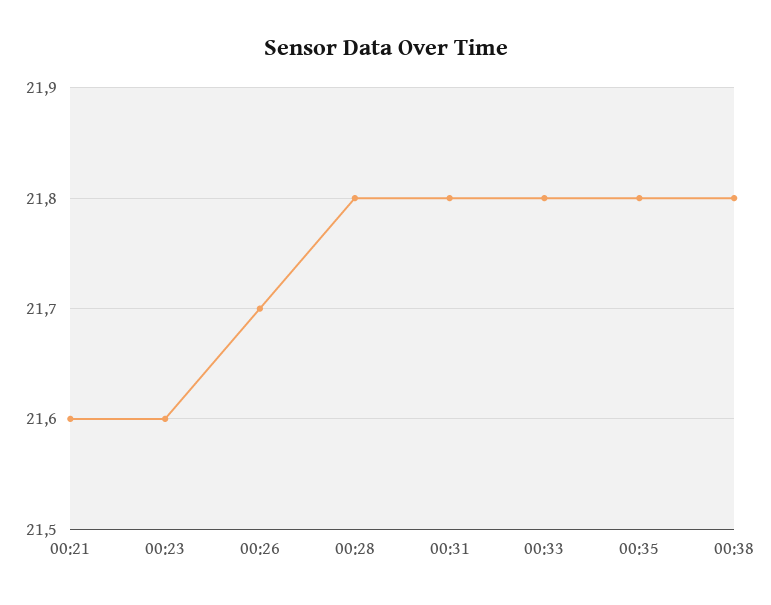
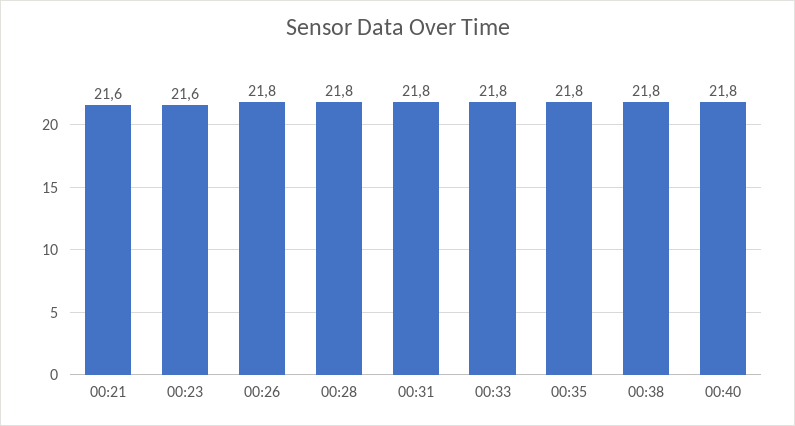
00:26: 21.7 -> 21.8
00:40: none -> 21.8

